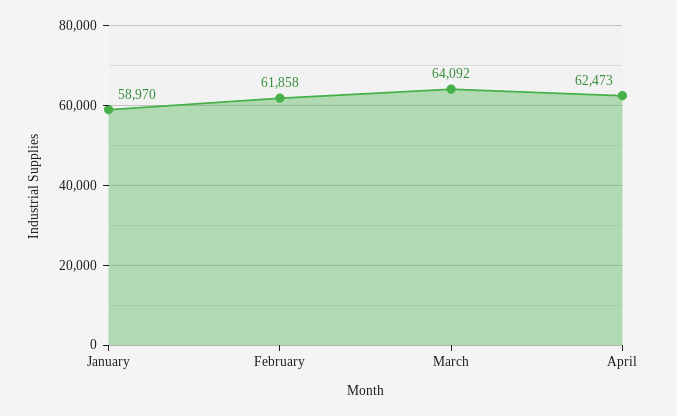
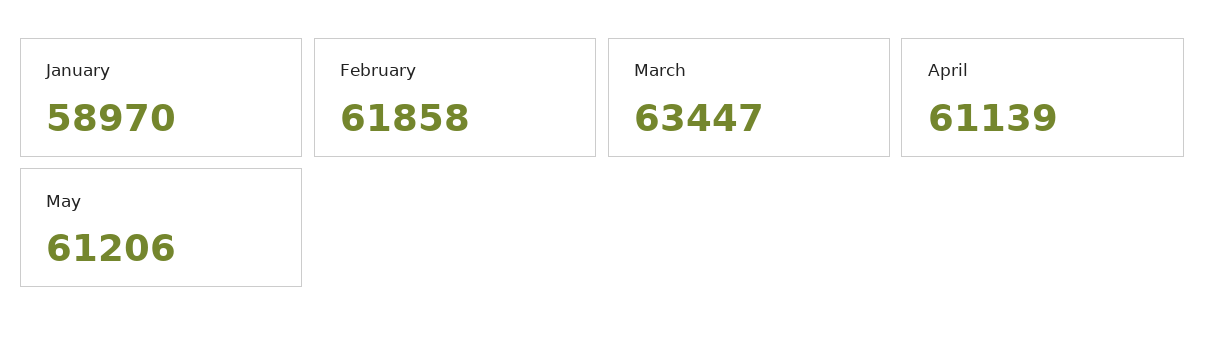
March: 64092 -> 63447
April: 62473 -> 61139
May: none -> 61206

